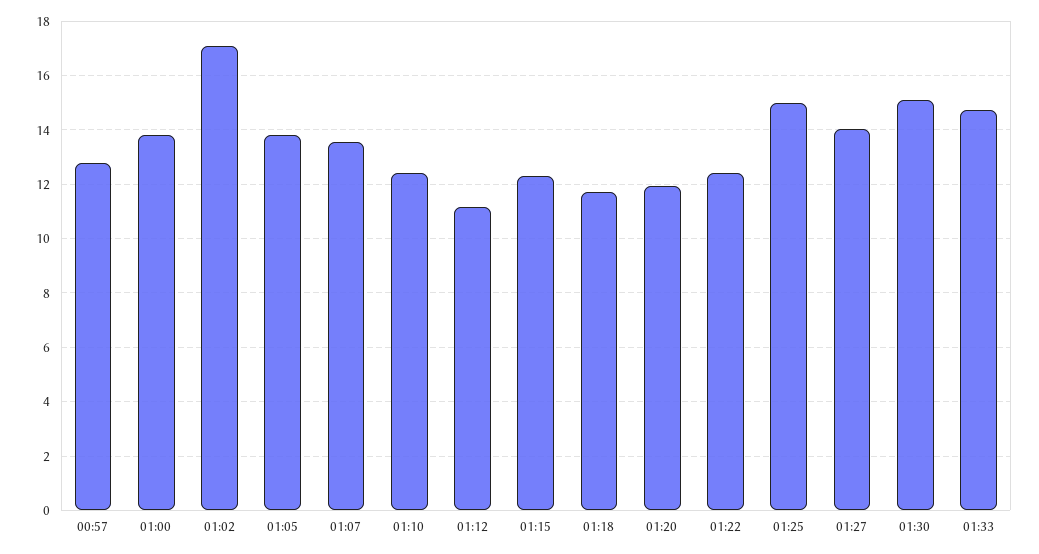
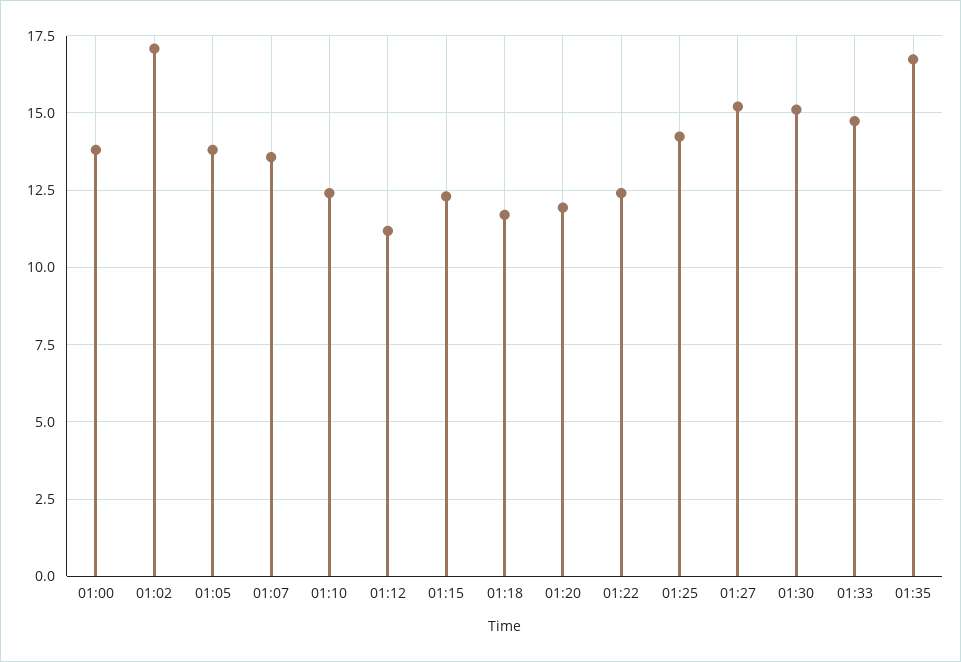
00:57: 12.75 -> none
01:25: 15 -> 14.25
01:27: 14 -> 15.25
01:35: none -> 16.75

